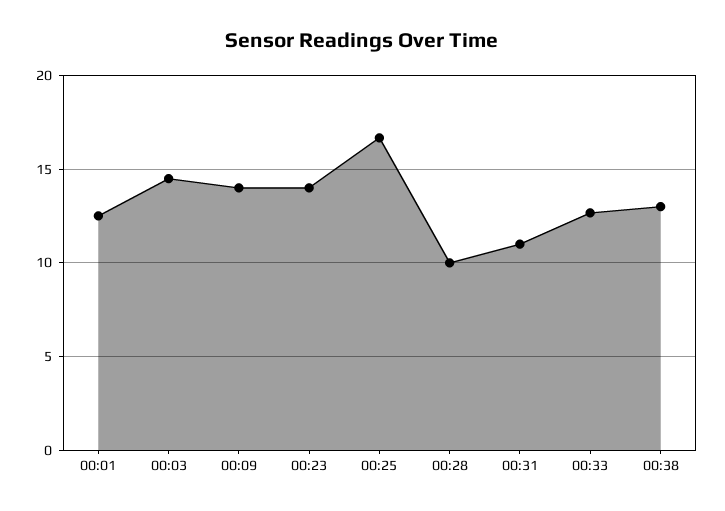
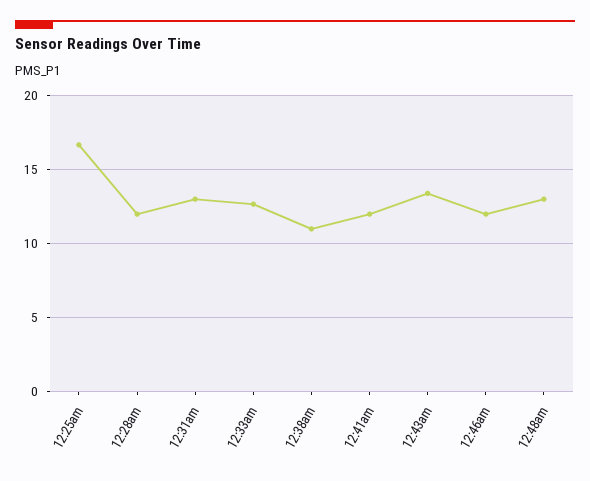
00:01: 12.5 -> none
00:03: 14.5 -> none
00:09: 14 -> none
00:23: 14 -> none
00:28: 10 -> 12
00:31: 11 -> 13
00:38: 13 -> 11
12:41am: none -> 12
12:43am: none -> 13.5
12:46am: none -> 12
12:48am: none -> 13

